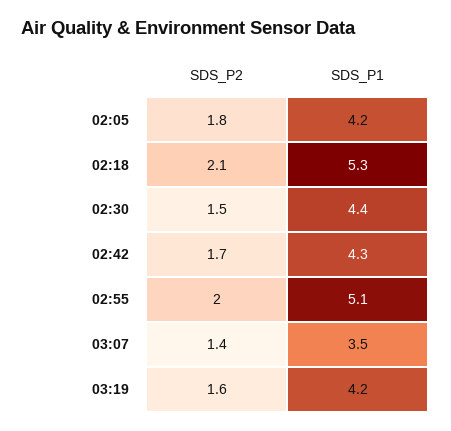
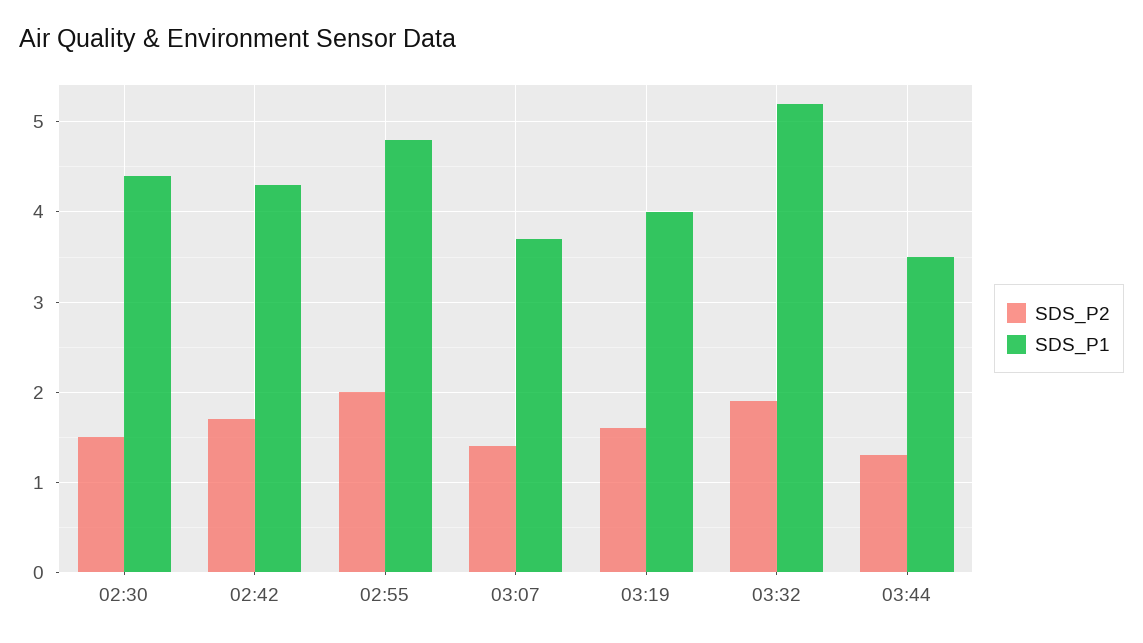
SDS_P2, 02:05: 1.8 -> none
SDS_P1, 02:05: 4.2 -> none
SDS_P2, 02:18: 2.1 -> none
SDS_P1, 02:18: 5.3 -> none
SDS_P1, 02:55: 5.1 -> 4.8
SDS_P1, 03:07: 3.5 -> 3.7
SDS_P1, 03:19: 4.2 -> 4
SDS_P2, 03:32: none -> 1.9
SDS_P1, 03:32: none -> 5.2
SDS_P2, 03:44: none -> 1.3
SDS_P1, 03:44: none -> 3.5

